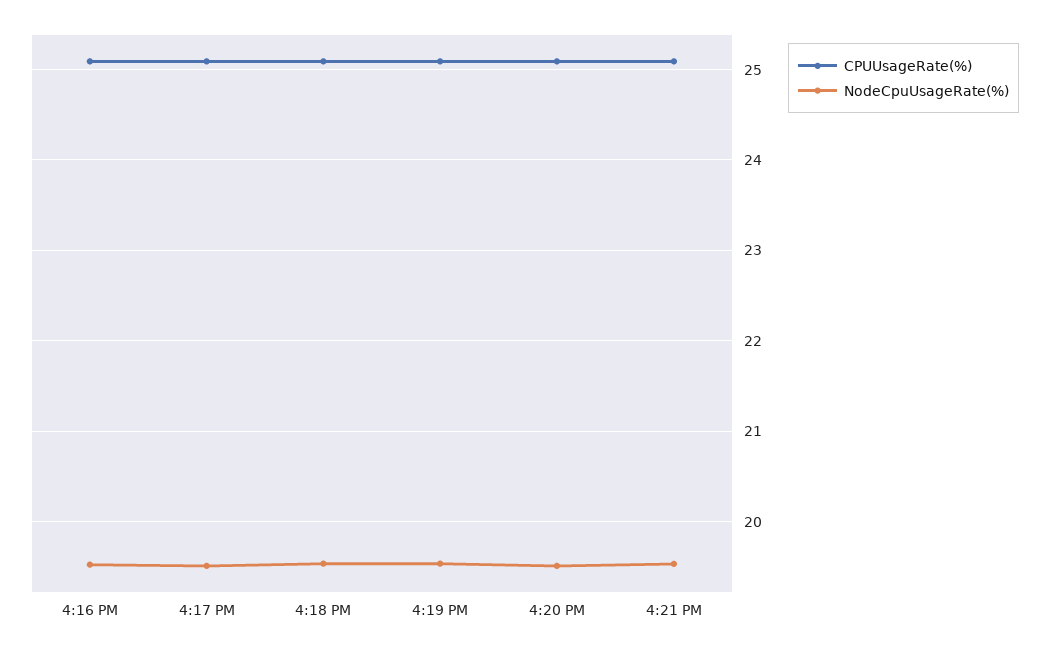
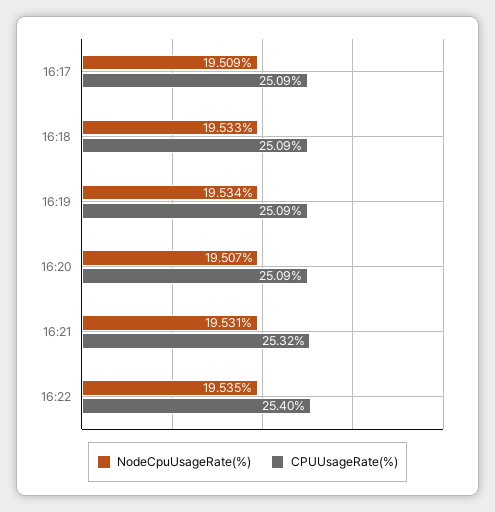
CPUUsageRate(%), 4:16 PM: 25.1 -> none
NodeCpuUsageRate(%), 4:16 PM: 19.5 -> none
CPUUsageRate(%), 4:21 PM: 25.1 -> 25.32
NodeCpuUsageRate(%), 16:22: none -> 19.535
CPUUsageRate(%), 16:22: none -> 25.4

